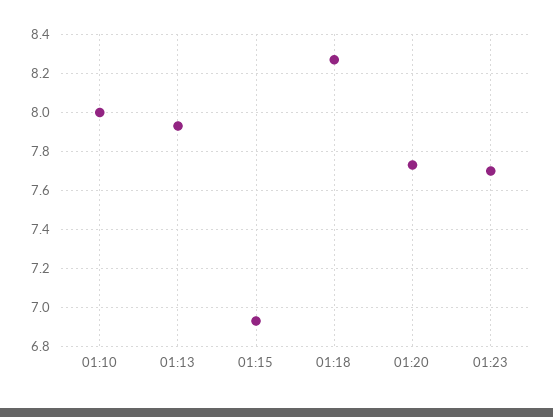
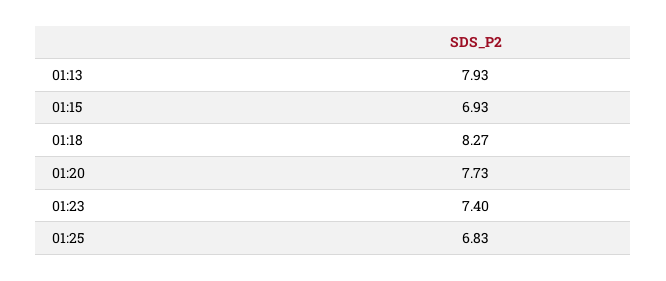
01:10: 8 -> none
01:23: 7.7 -> 7.4
01:25: none -> 6.83

